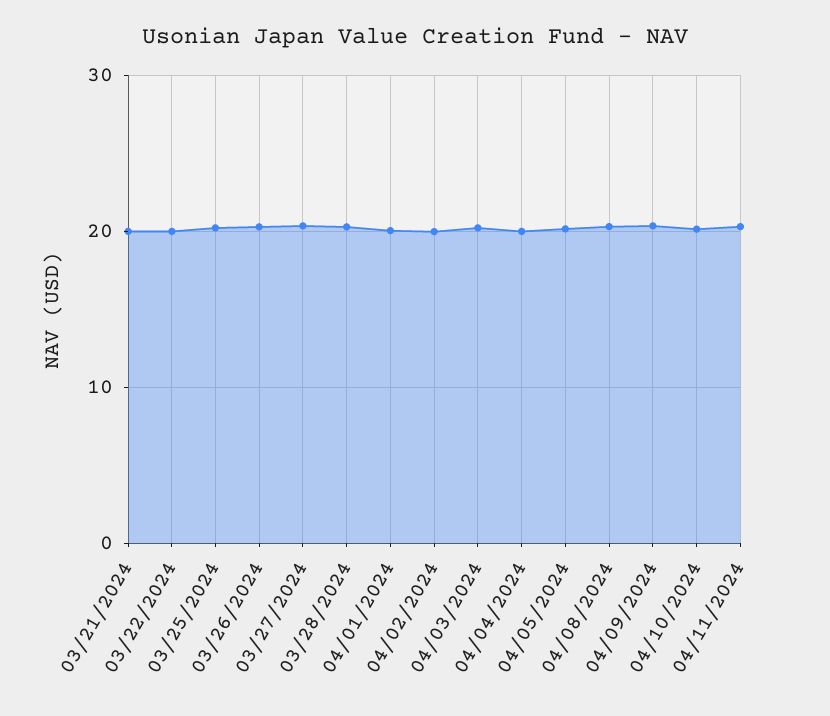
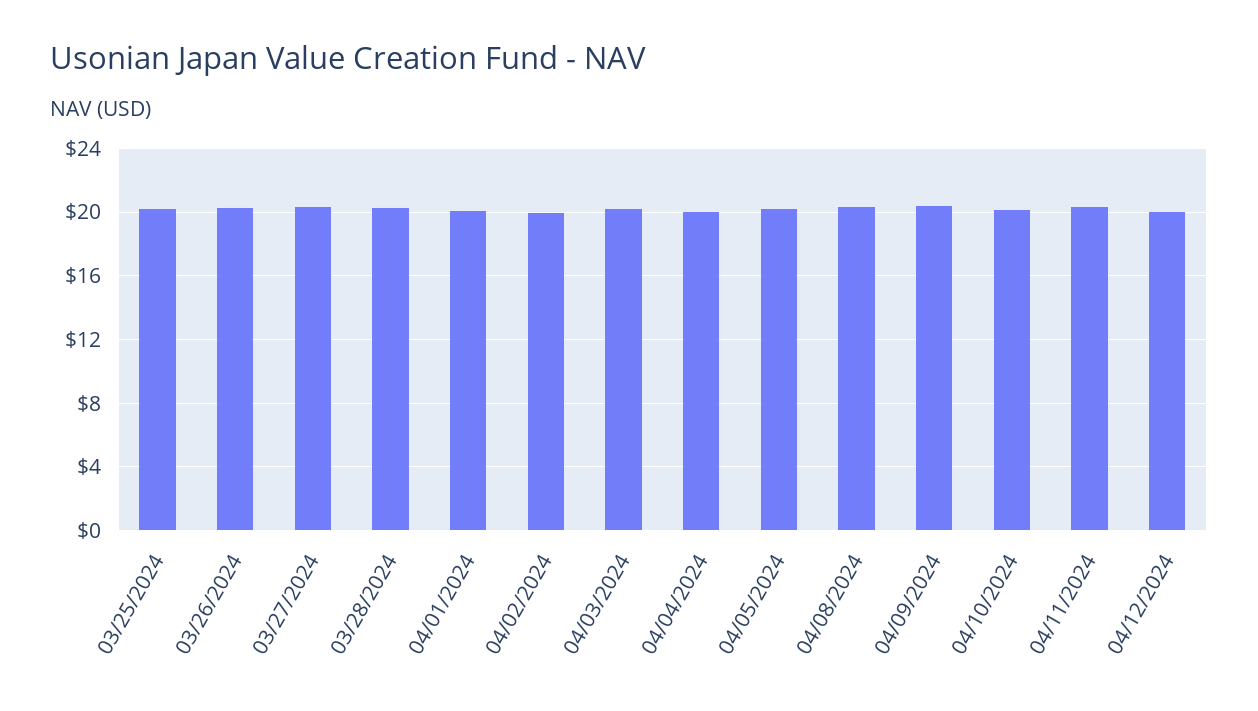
03/21/2024: 20 -> none
03/22/2024: 20 -> none
04/12/2024: none -> 20

